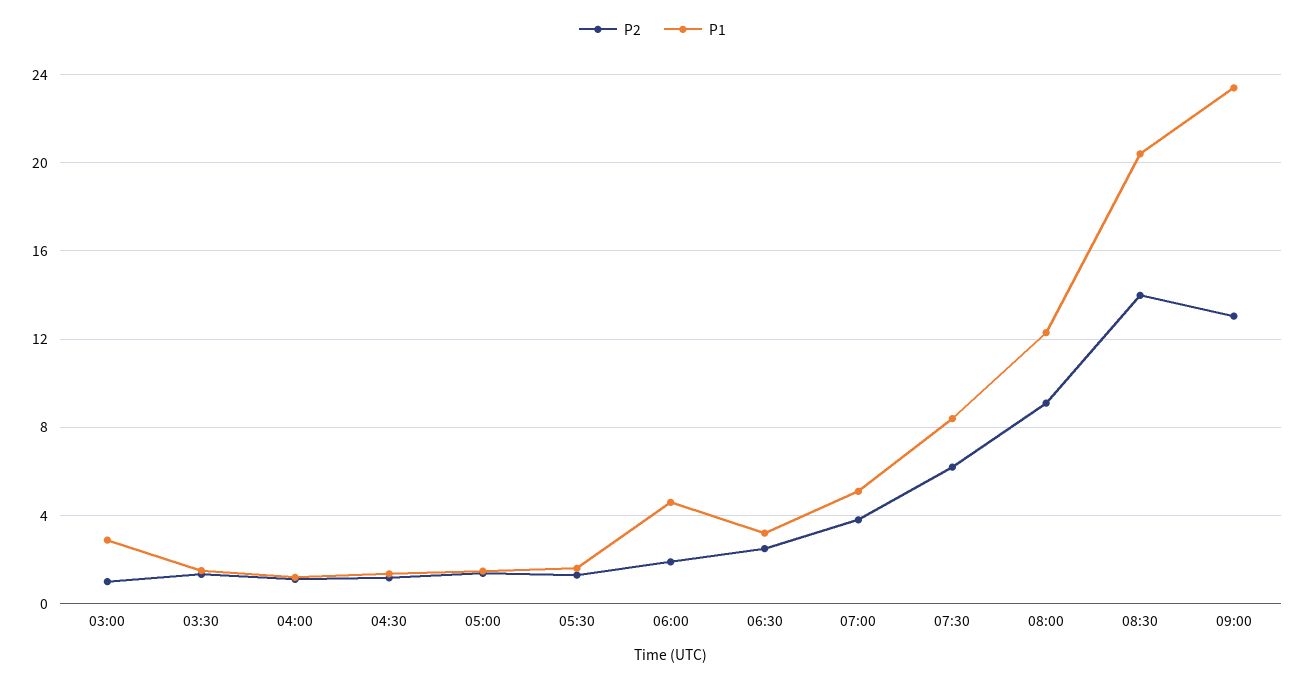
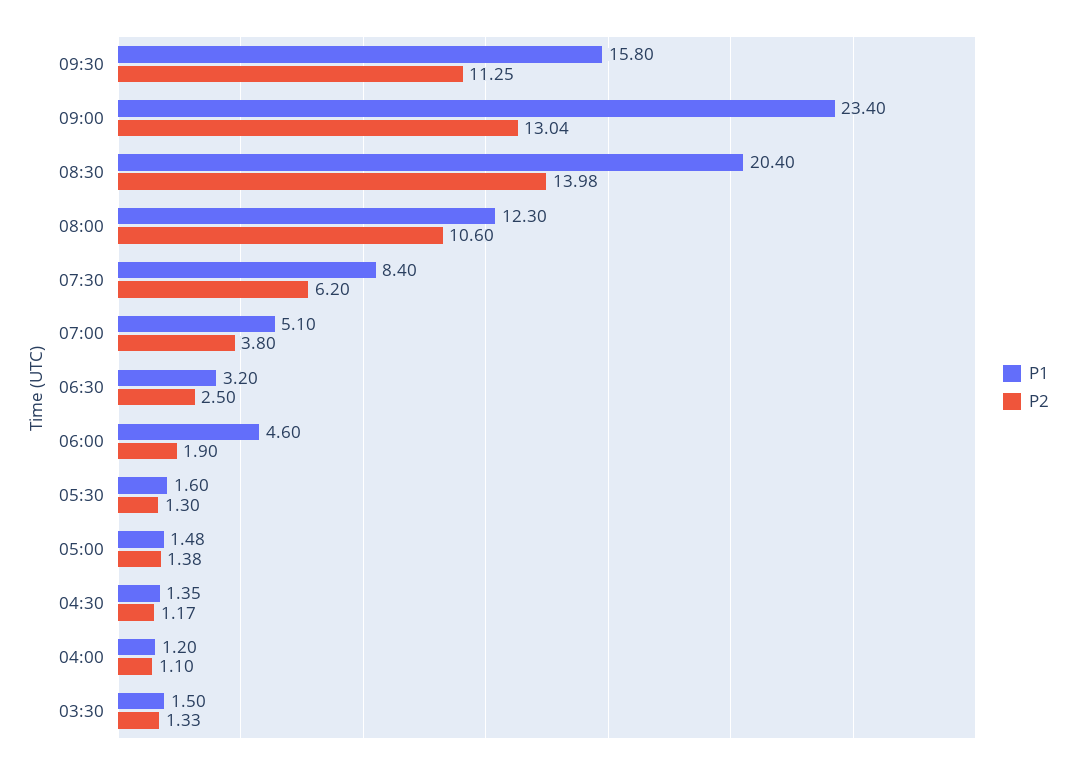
P2, 03:00: 1 -> none
P1, 03:00: 3 -> none
P2, 08:00: 9 -> 10.6
P1, 09:30: none -> 15.8
P2, 09:30: none -> 11.25

